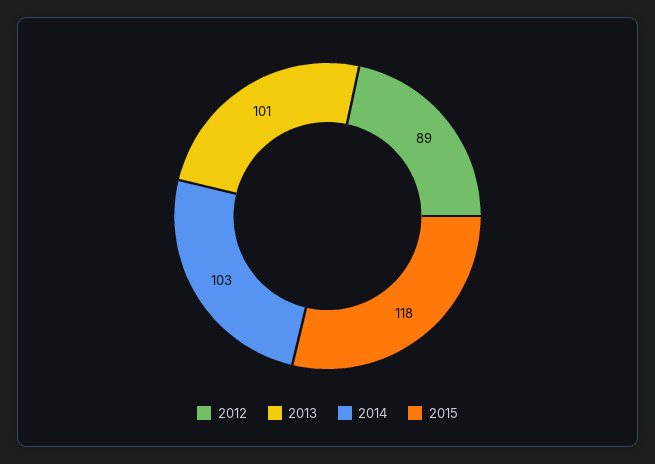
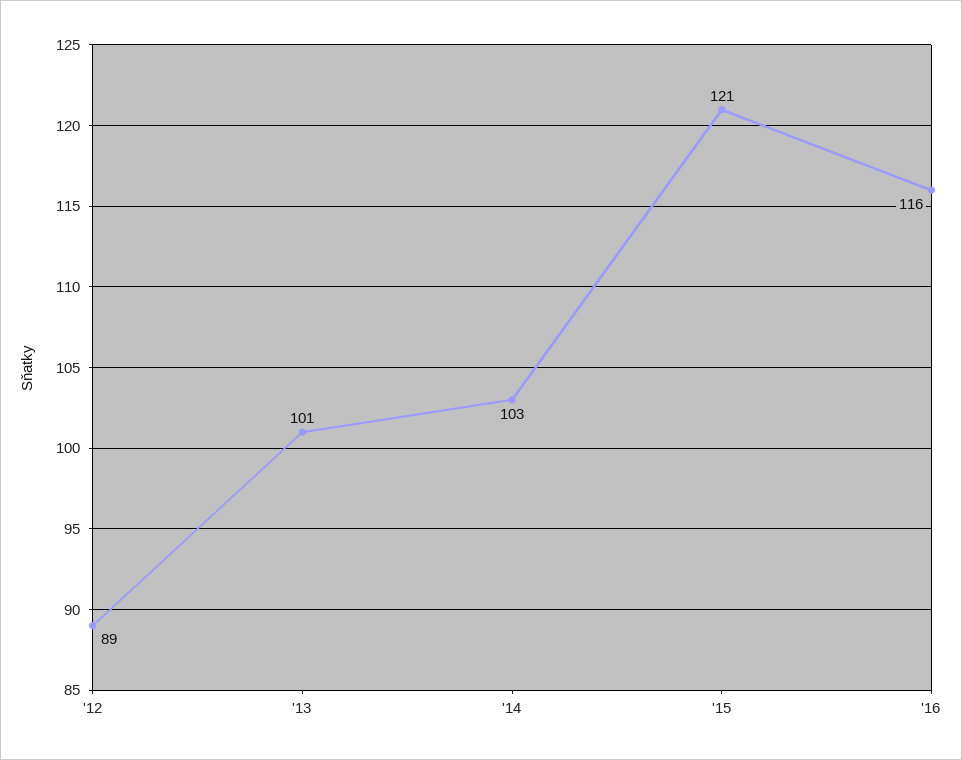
2015: 118 -> 121
'16: none -> 116

